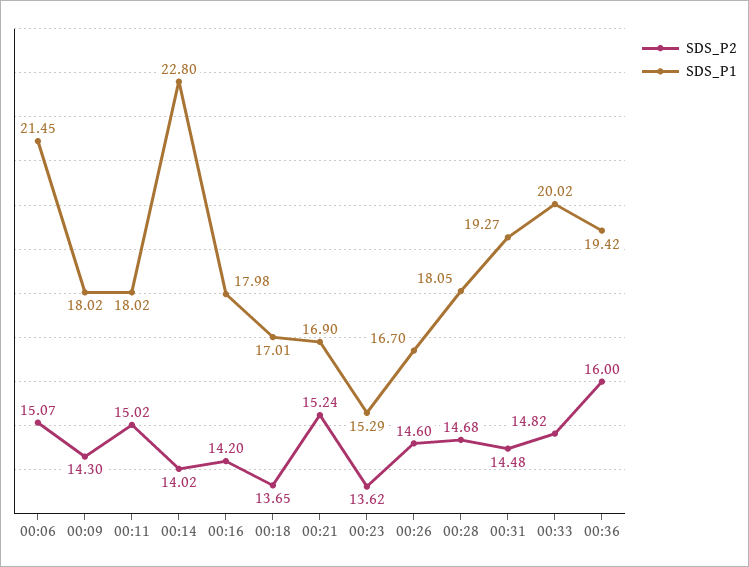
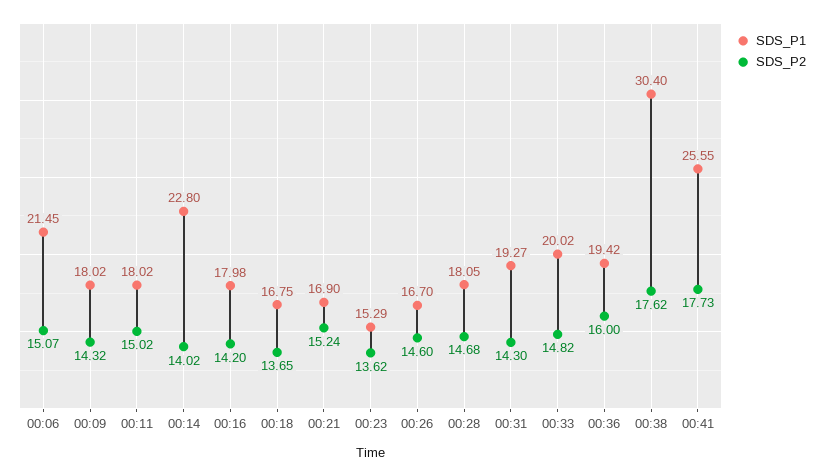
SDS_P2, 00:09: 14.3 -> 14.32
SDS_P1, 00:18: 17.01 -> 16.75
SDS_P2, 00:31: 14.48 -> 14.3
SDS_P1, 00:38: none -> 30.4
SDS_P2, 00:38: none -> 17.62
SDS_P1, 00:41: none -> 25.55
SDS_P2, 00:41: none -> 17.73

